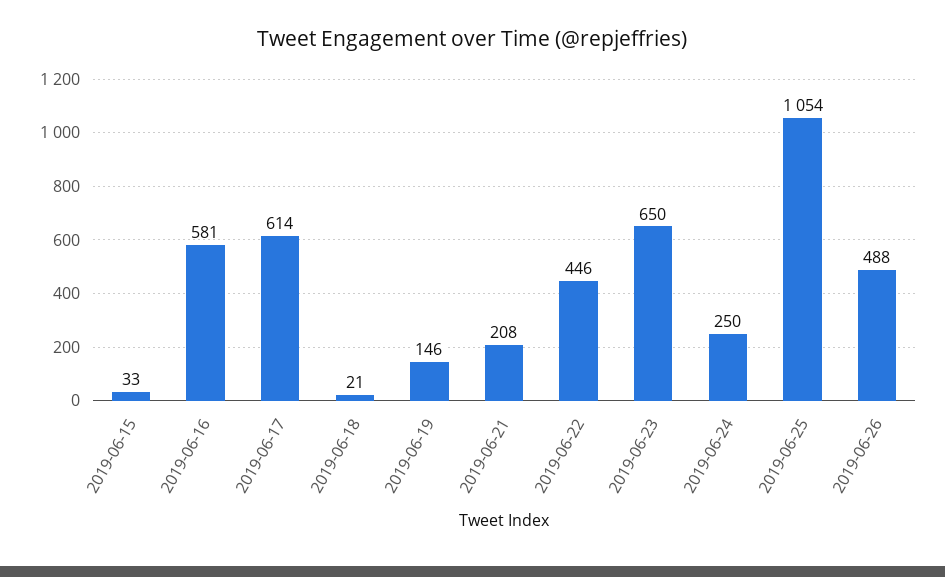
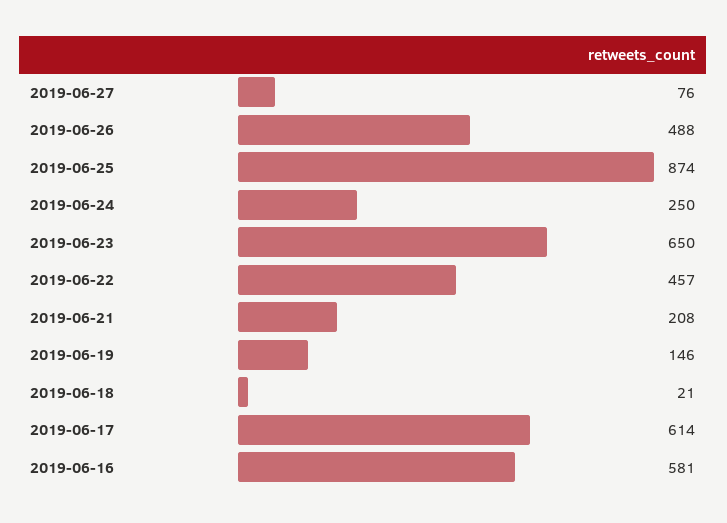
2019-06-15: 33 -> none
2019-06-22: 446 -> 457
2019-06-25: 1054 -> 874
2019-06-27: none -> 76

